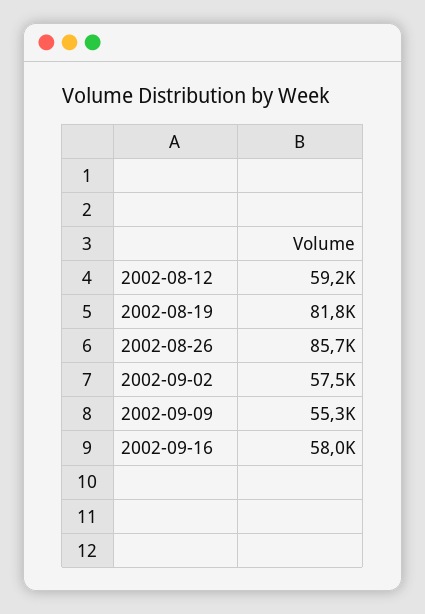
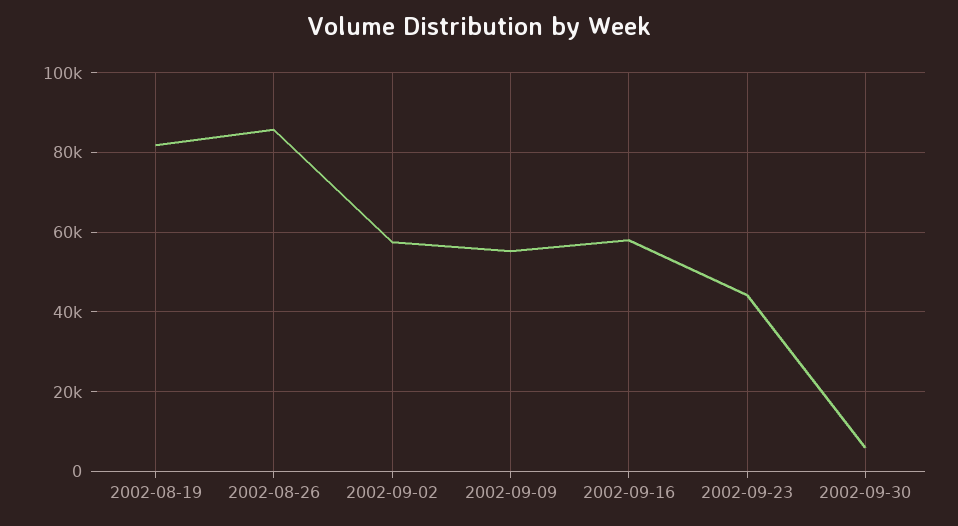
2002-08-12: 59200 -> none
2002-09-23: none -> 44000
2002-09-30: none -> 6000

